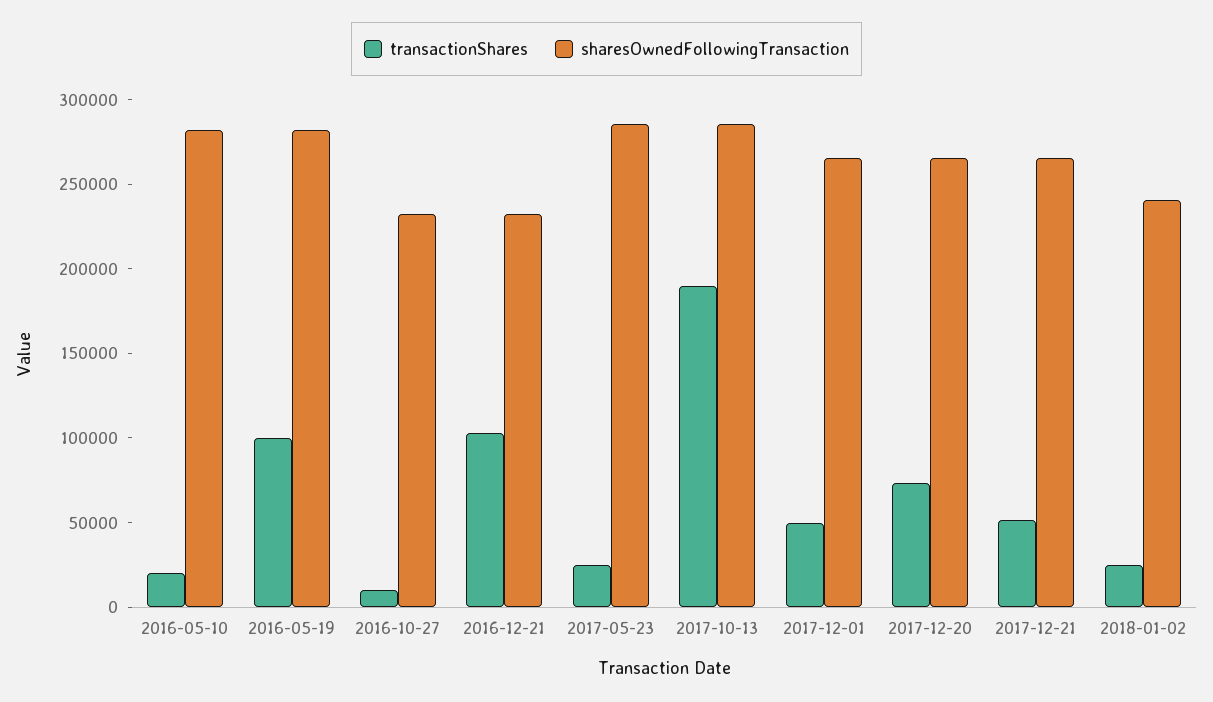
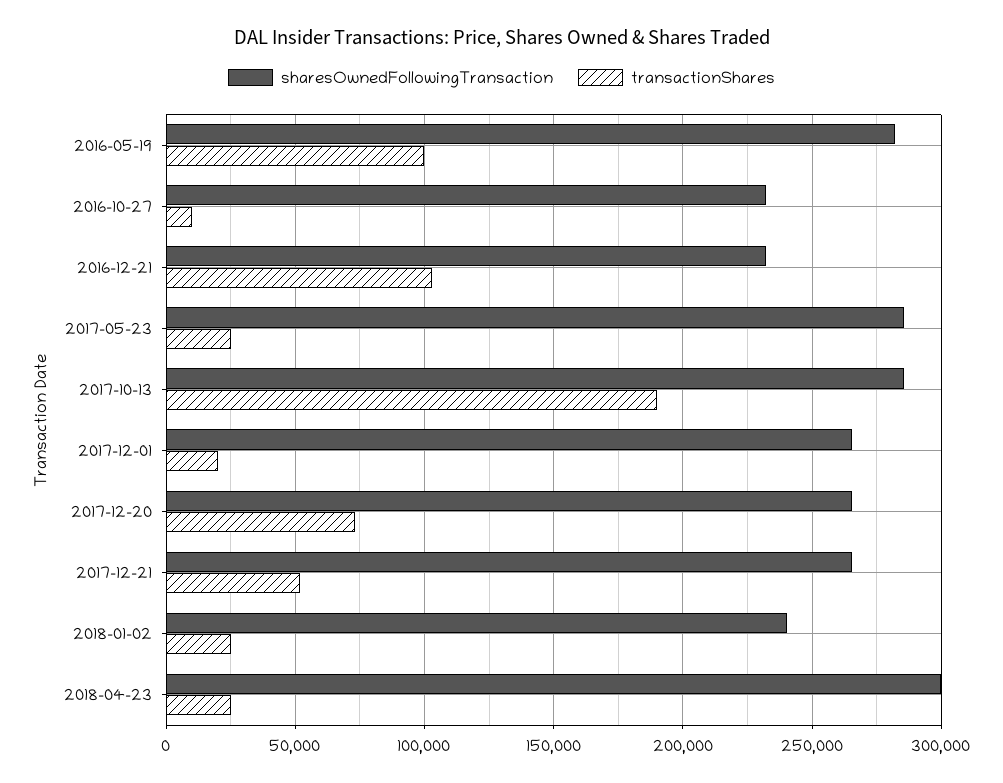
transactionShares, 2016-05-10: 20000 -> none
sharesOwnedFollowingTransaction, 2016-05-10: 280000 -> none
transactionShares, 2017-12-01: 50000 -> 20000
sharesOwnedFollowingTransaction, 2018-04-23: none -> 300000
transactionShares, 2018-04-23: none -> 25000

